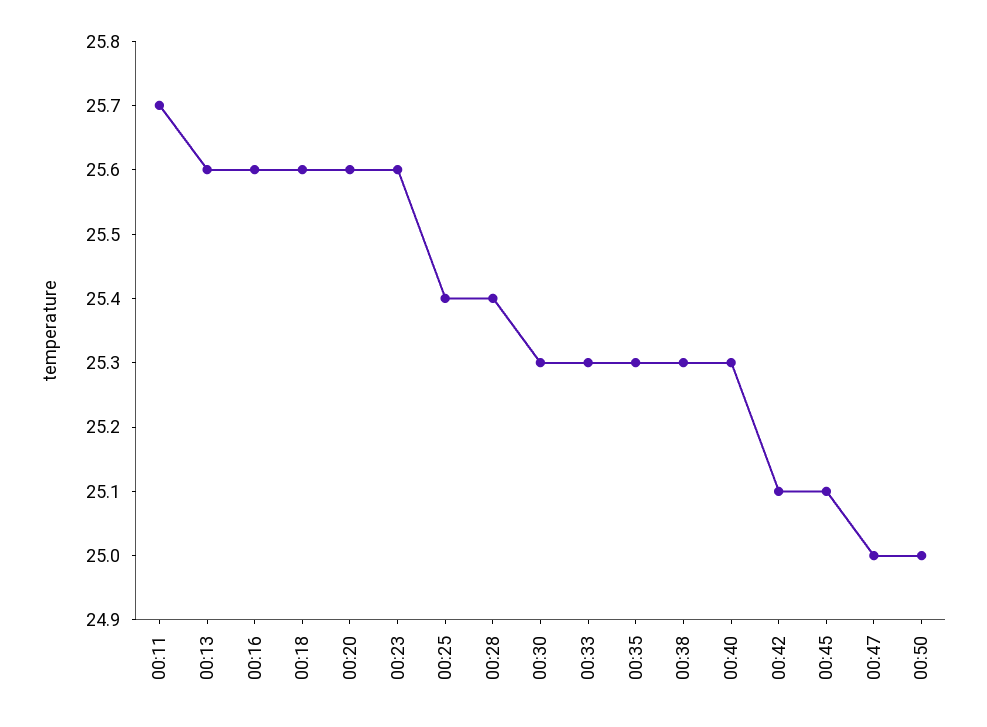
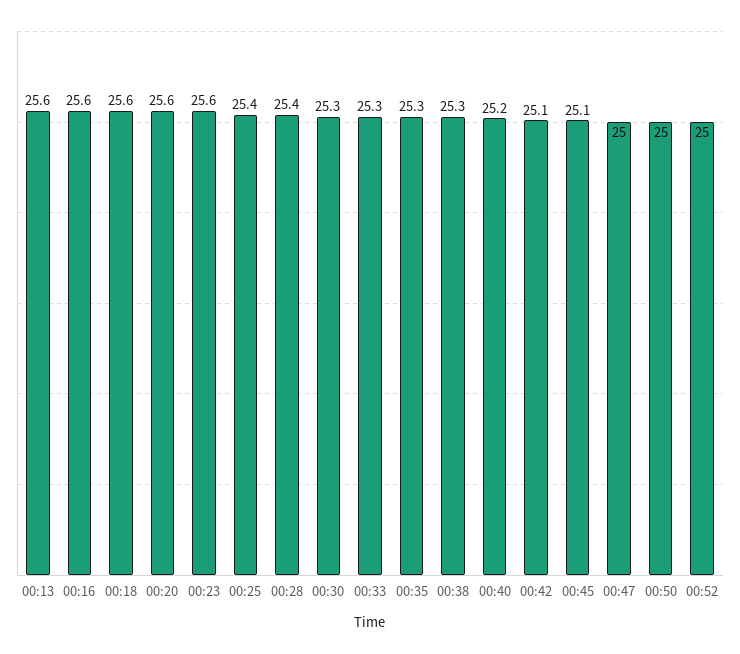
00:11: 25.7 -> none
00:40: 25.3 -> 25.2
00:52: none -> 25

